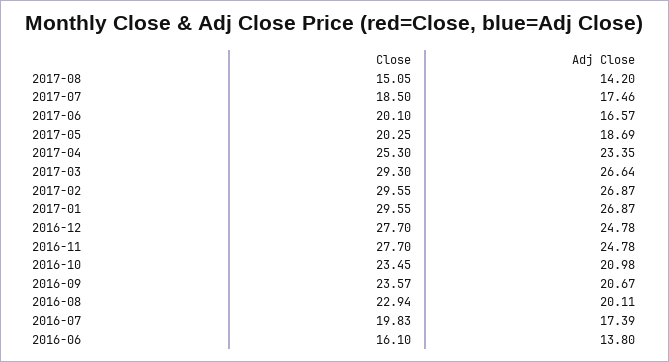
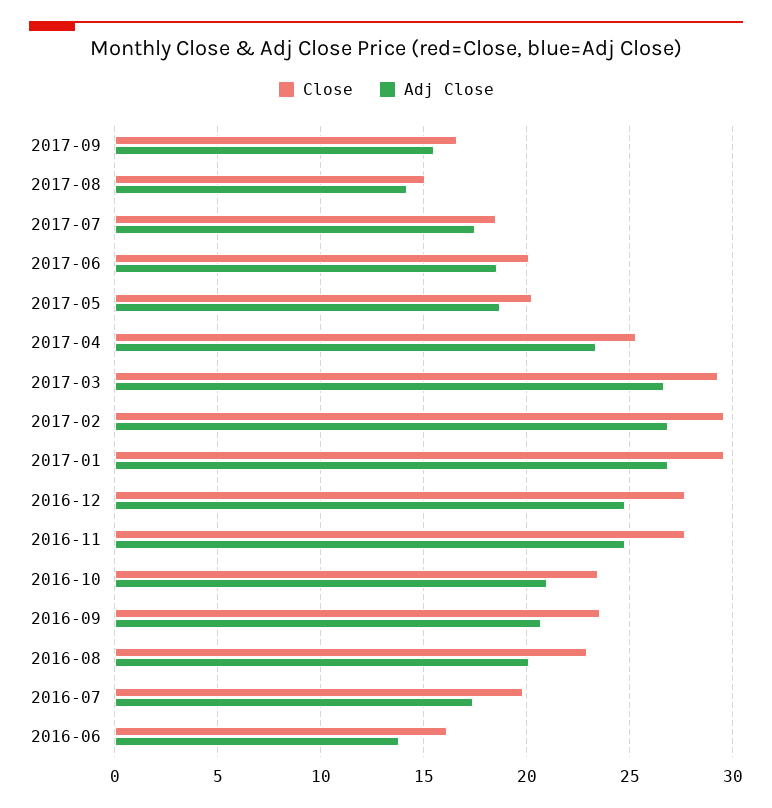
Adj Close, 2017-06: 16.57 -> 18.5
Close, 2017-09: none -> 16.5
Adj Close, 2017-09: none -> 15.5

